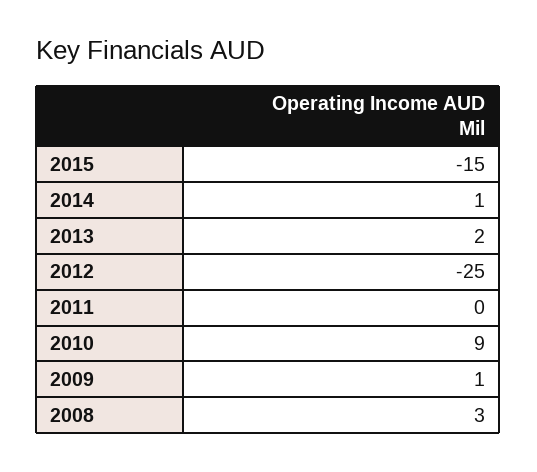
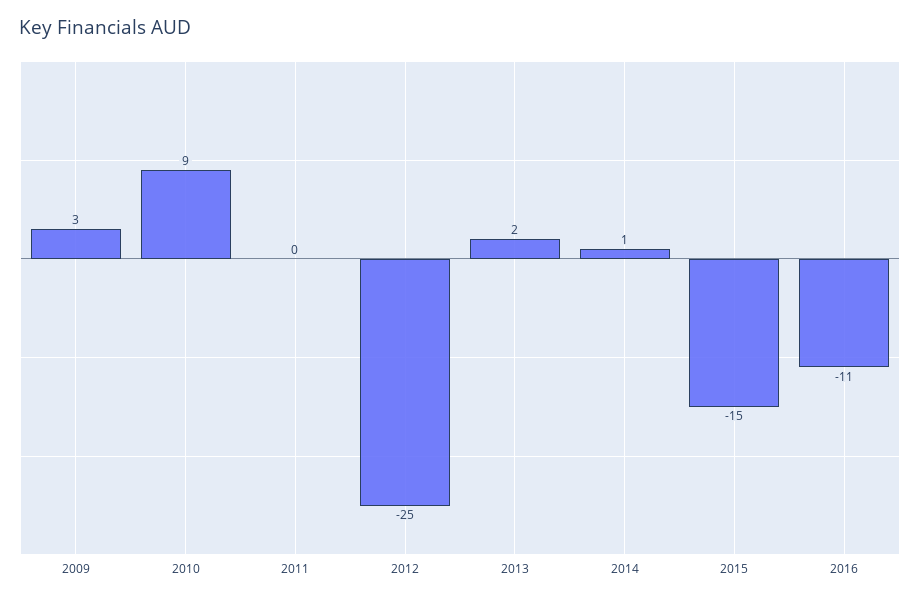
2009: 1 -> 3
2008: 3 -> none
2016: none -> -11

